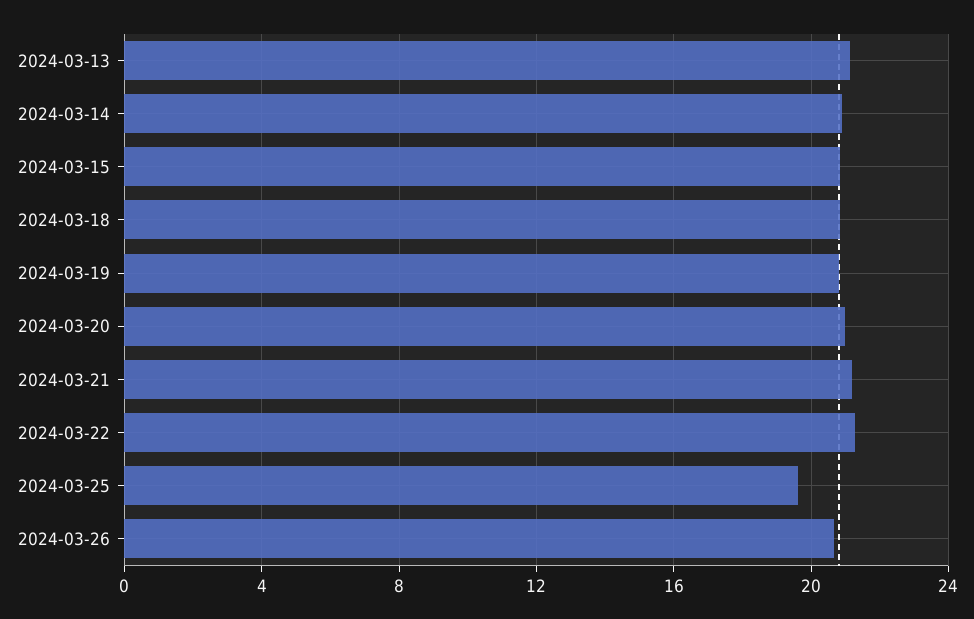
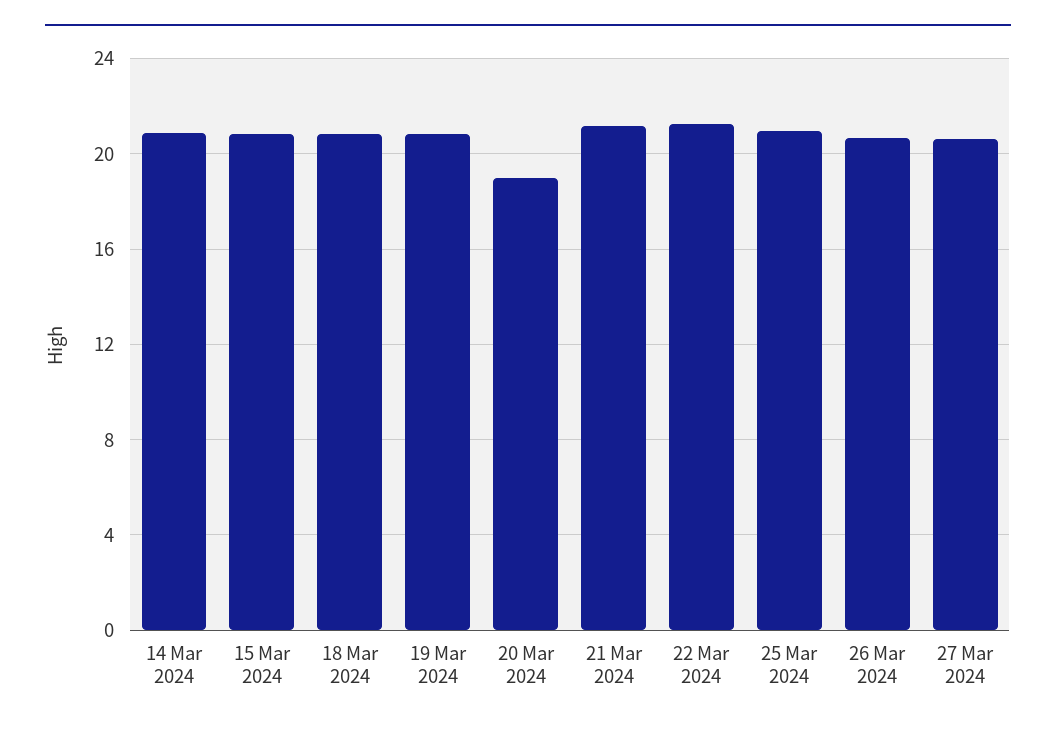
2024-03-13: 21 -> none
2024-03-20: 21 -> 19
2024-03-25: 19.5 -> 21
27 Mar 2024: none -> 20.5

